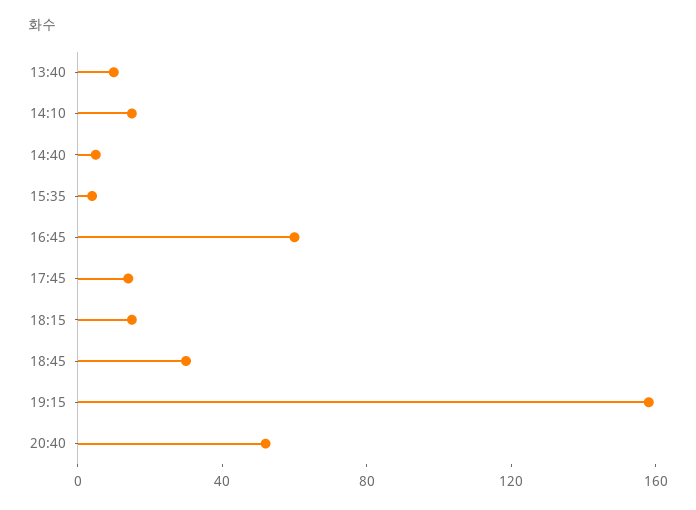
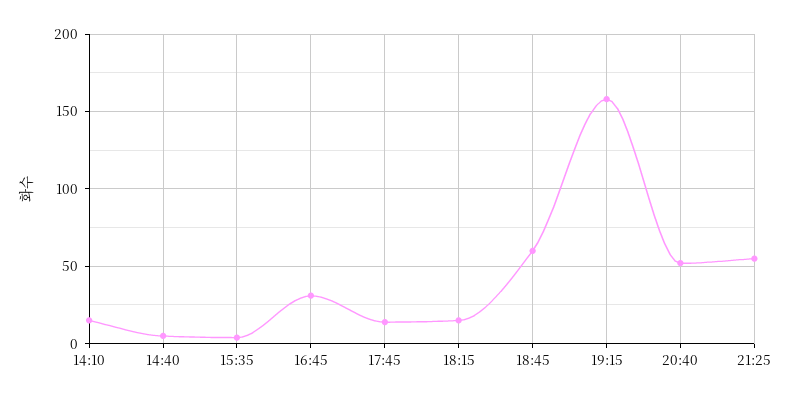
13:40: 10 -> none
16:45: 60 -> 30
18:45: 30 -> 60
21:25: none -> 55

